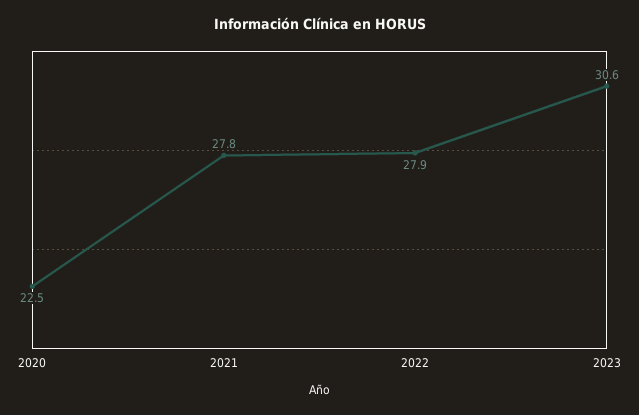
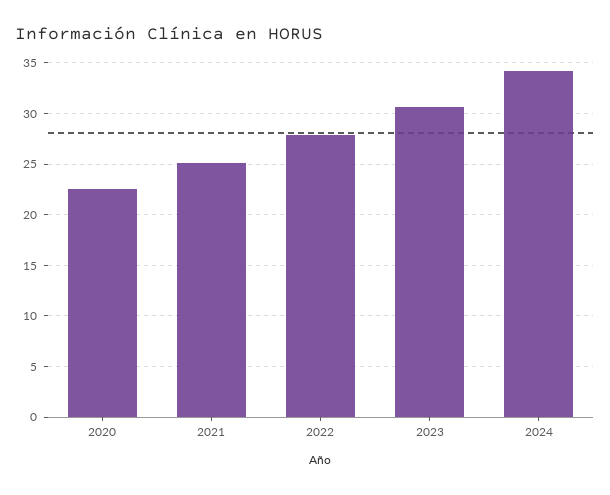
2021: 27.8 -> 25
2024: none -> 34

